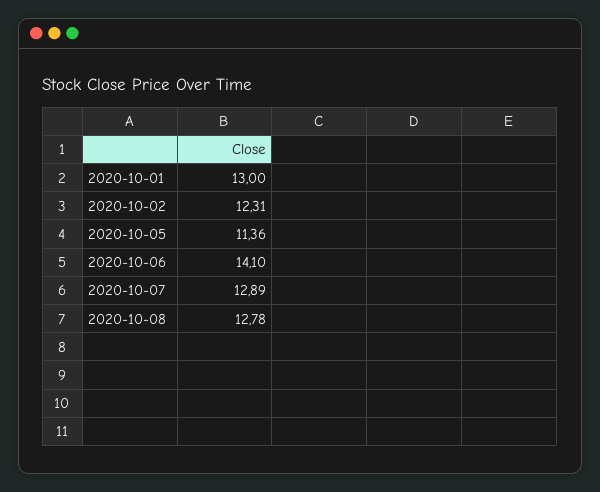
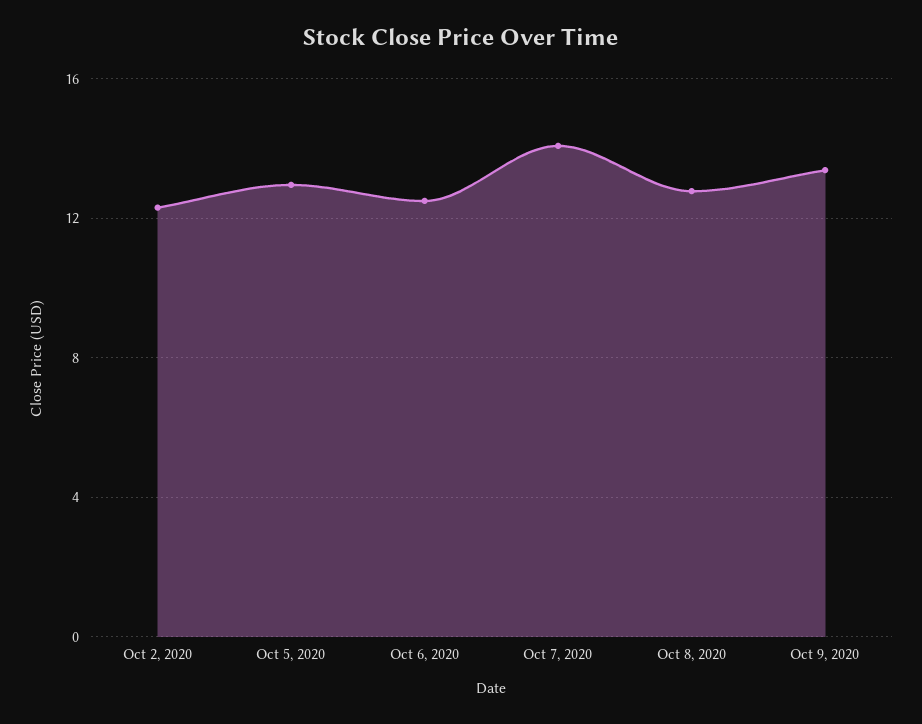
2020-10-01: 13 -> none
2020-10-05: 11.36 -> 13
2020-10-06: 14.1 -> 12.5
2020-10-07: 12.89 -> 14
Oct 9, 2020: none -> 13.5

